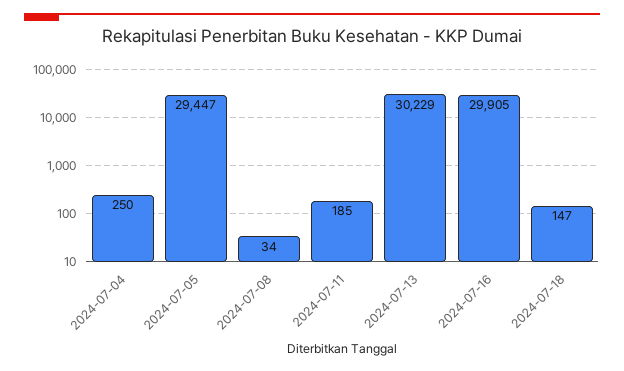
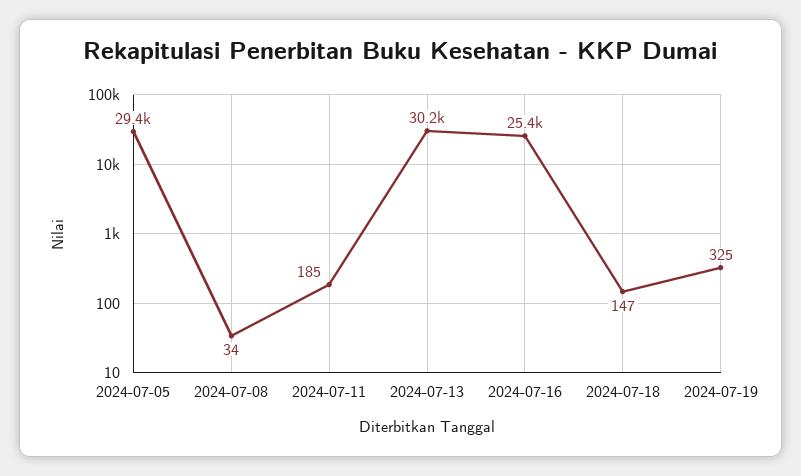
2024-07-04: 250 -> none
2024-07-16: 29905 -> 25400
2024-07-19: none -> 325

